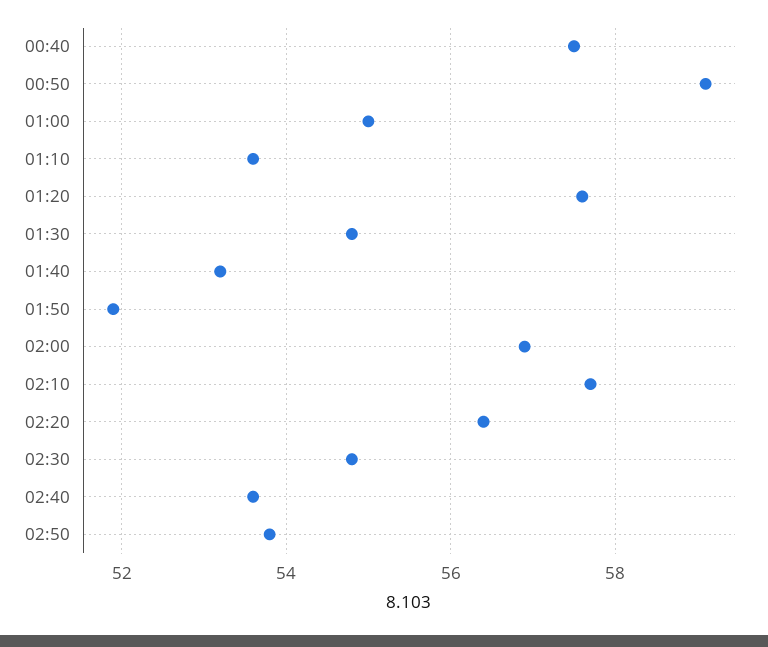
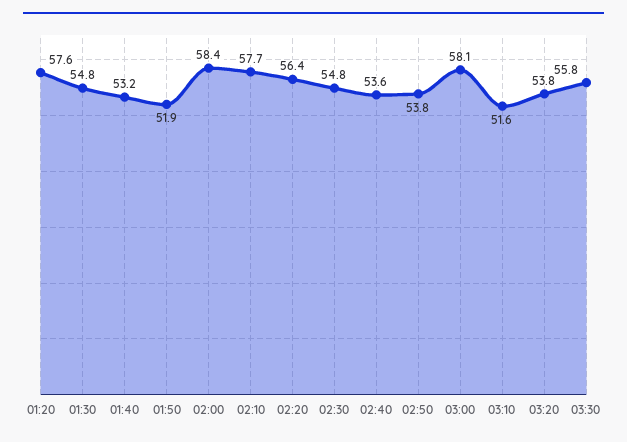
00:40: 57.5 -> none
00:50: 59 -> none
01:00: 55 -> none
01:10: 53.5 -> none
02:00: 57 -> 58.4
03:00: none -> 58.1
03:10: none -> 51.6
03:20: none -> 53.8
03:30: none -> 55.8

